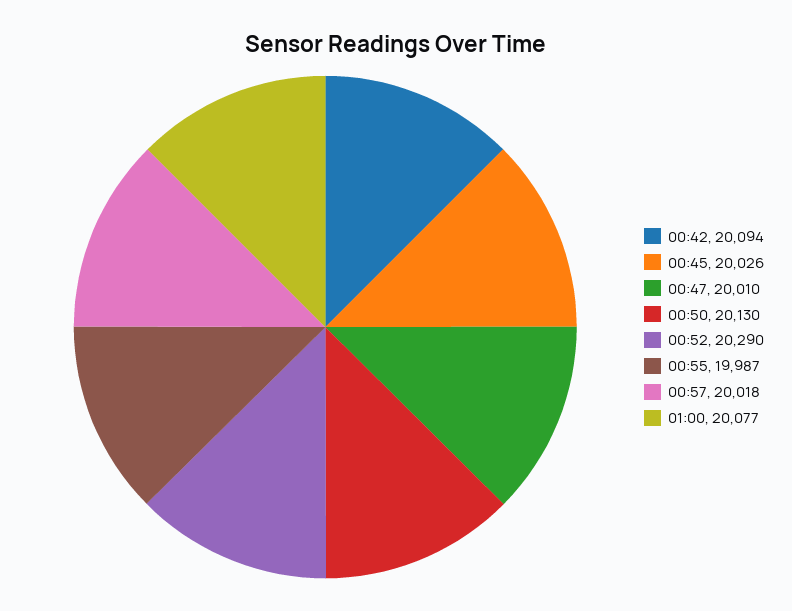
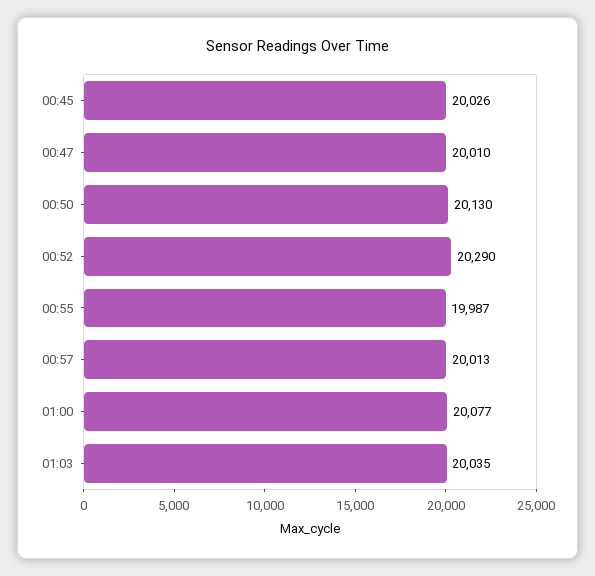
00:42: 20094 -> none
00:57: 20018 -> 20013
01:03: none -> 20035

